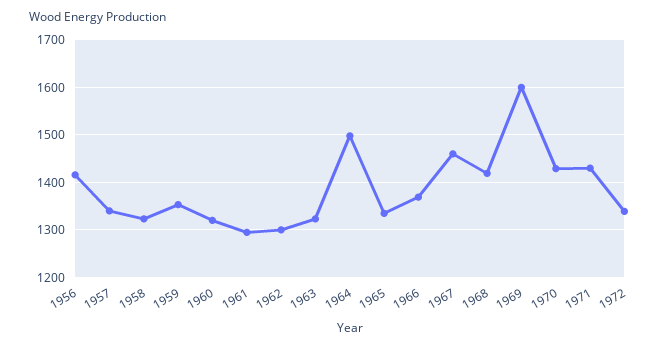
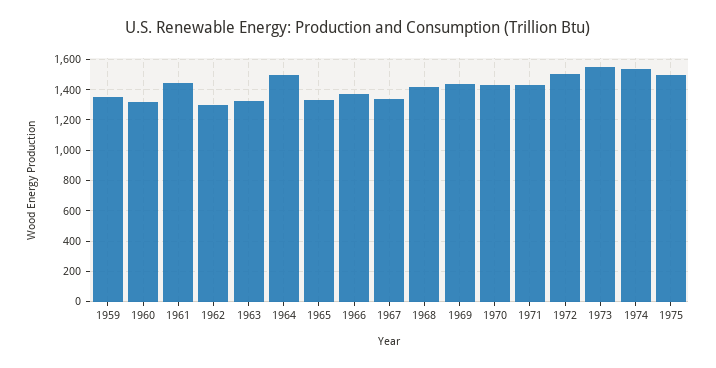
1956: 1420 -> none
1957: 1340 -> none
1958: 1320 -> none
1961: 1300 -> 1450
1967: 1460 -> 1350
1969: 1600 -> 1450
1972: 1340 -> 1500
1973: none -> 1550
1974: none -> 1550
1975: none -> 1500

